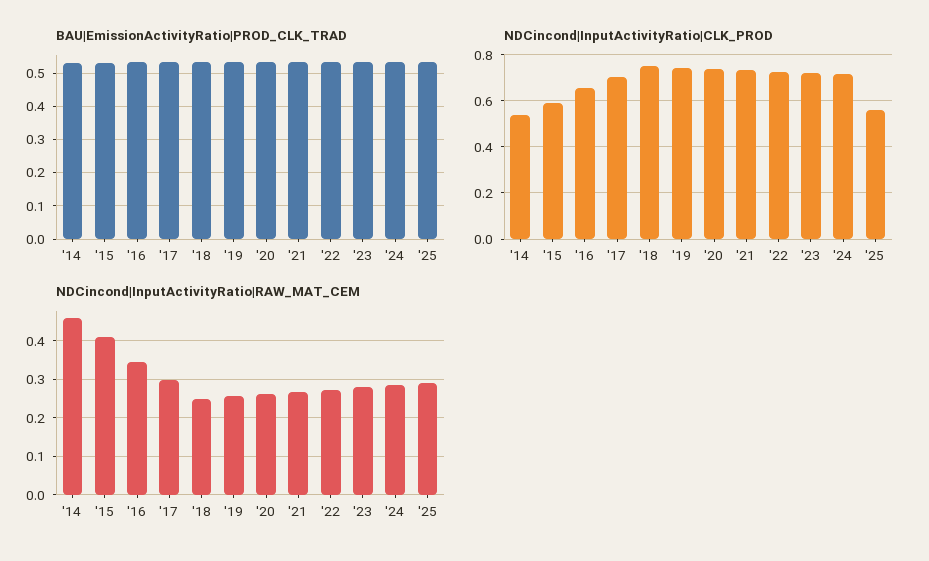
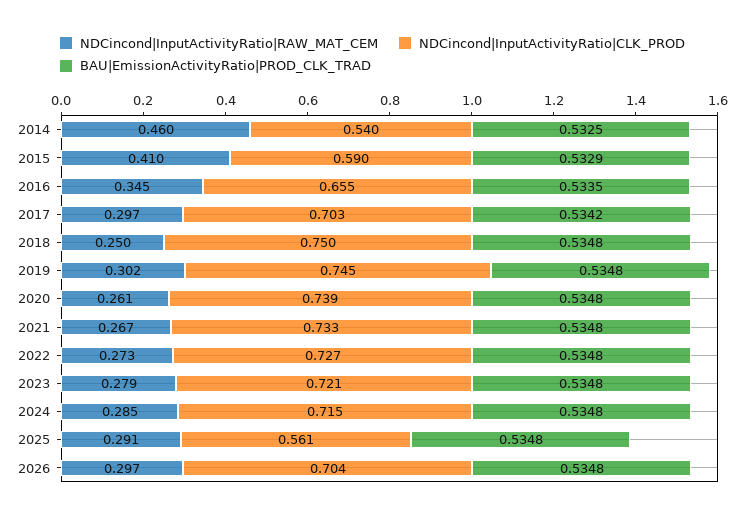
NDCincond|InputActivityRatio|RAW_MAT_CEM, '19: 0.26 -> 0.302
NDCincond|InputActivityRatio|RAW_MAT_CEM, 2026: none -> 0.297
NDCincond|InputActivityRatio|CLK_PROD, 2026: none -> 0.704
BAU|EmissionActivityRatio|PROD_CLK_TRAD, 2026: none -> 0.5348

